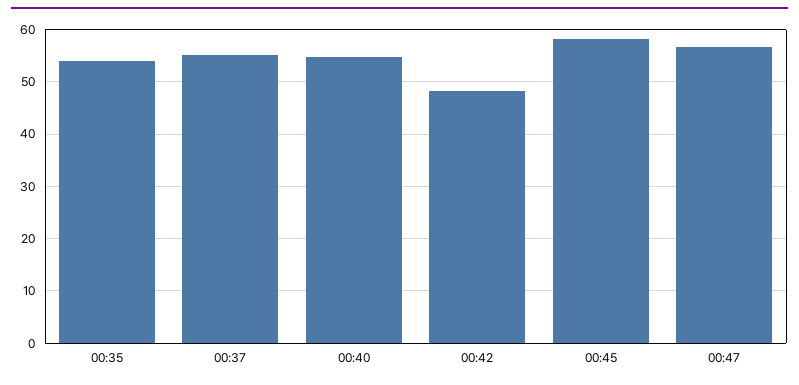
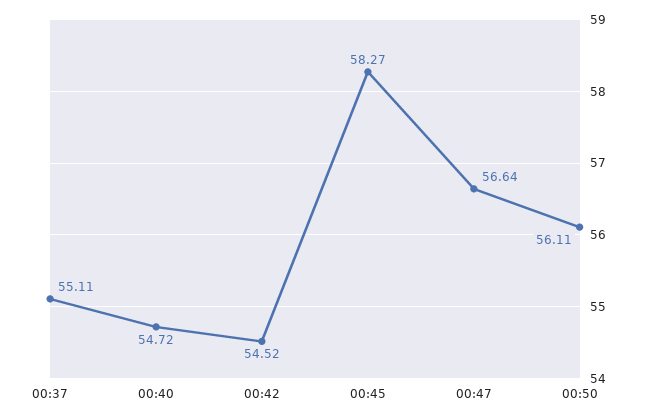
00:35: 54 -> none
00:42: 48 -> 54.52
00:50: none -> 56.11

